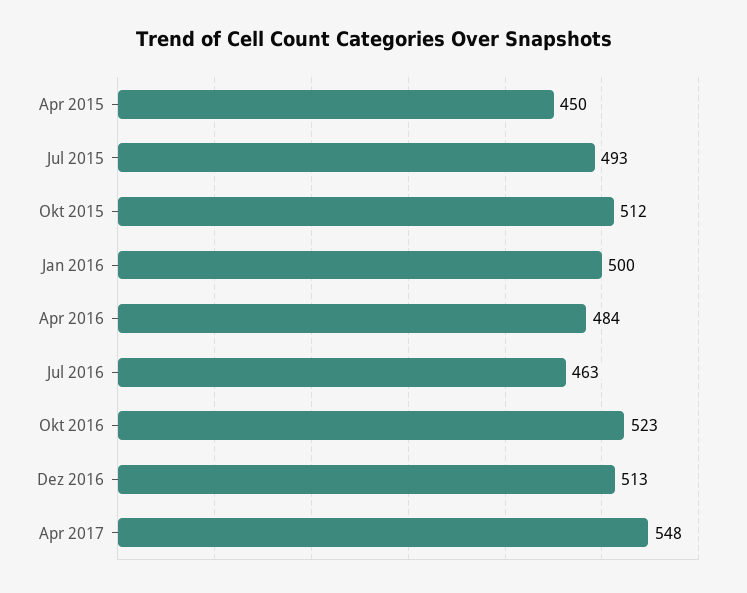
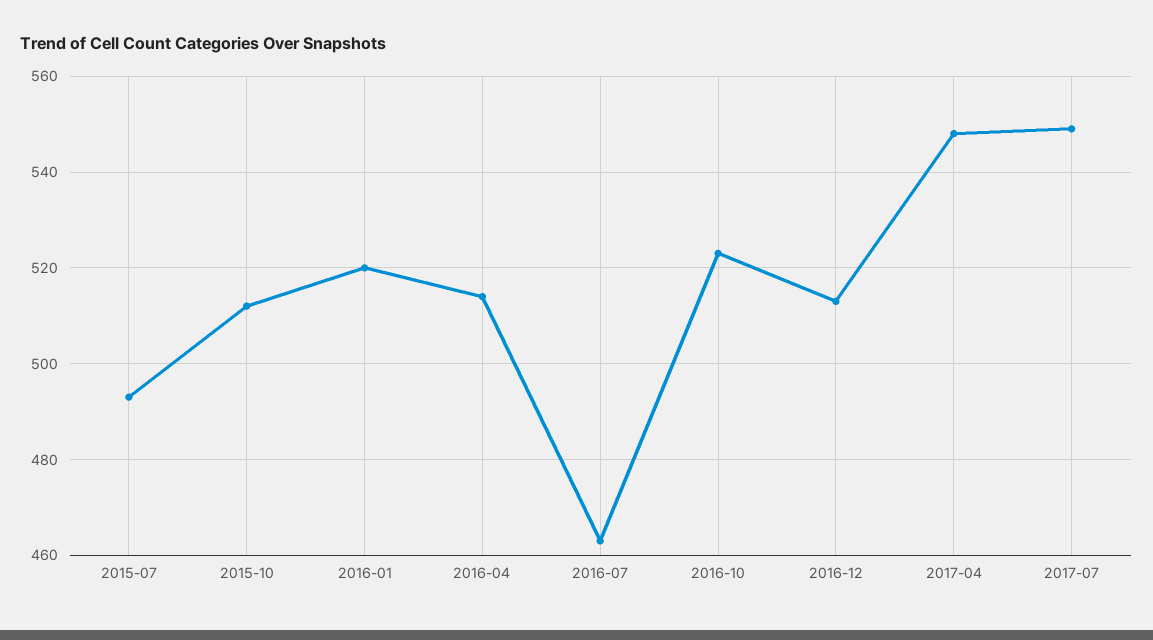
Apr 2015: 450 -> none
Jan 2016: 500 -> 520
Apr 2016: 484 -> 515
2017-07: none -> 550

